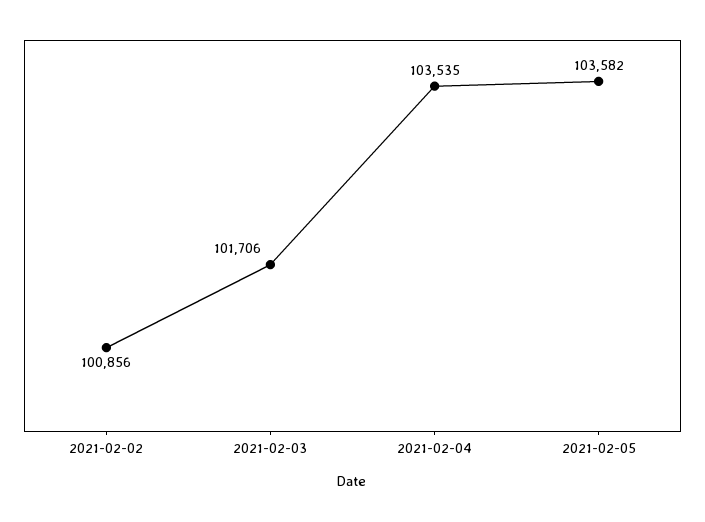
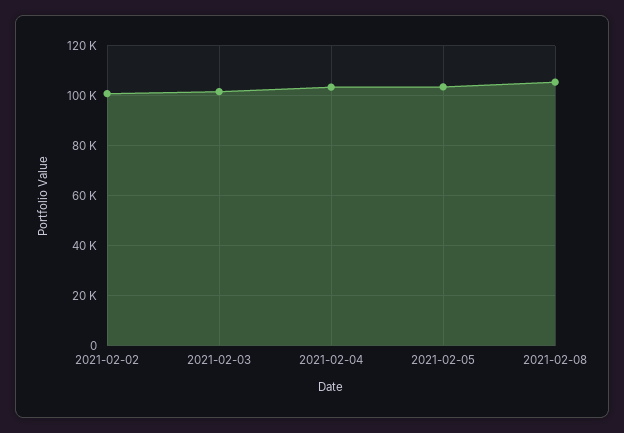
2021-02-08: none -> 105000

